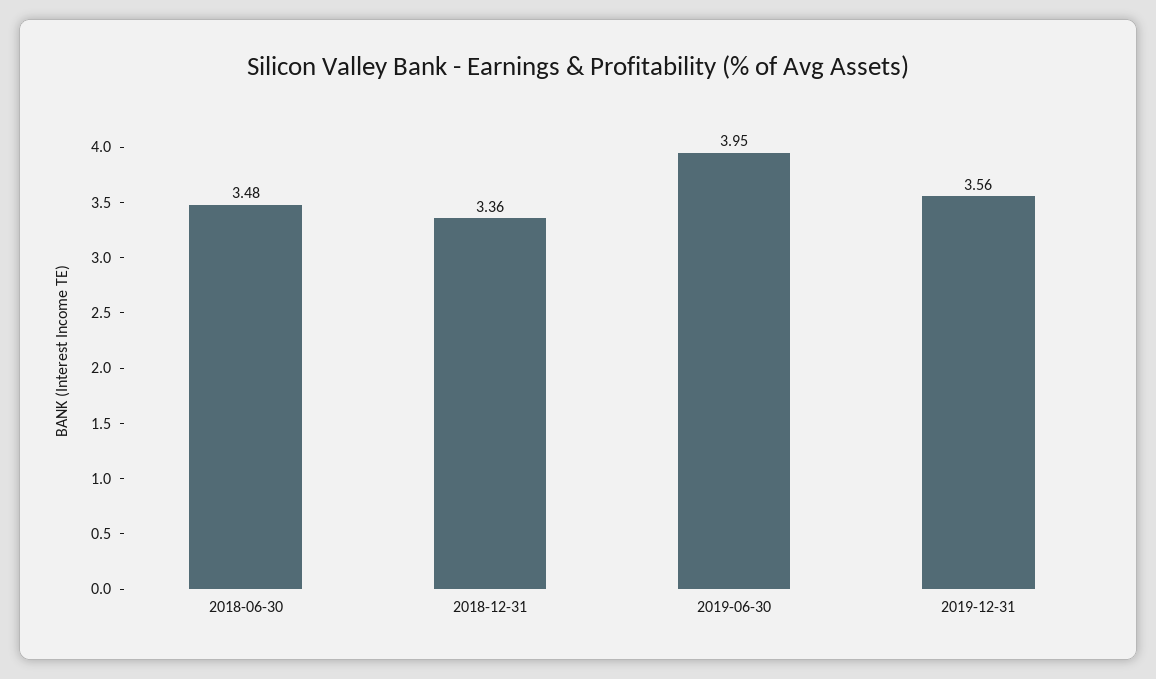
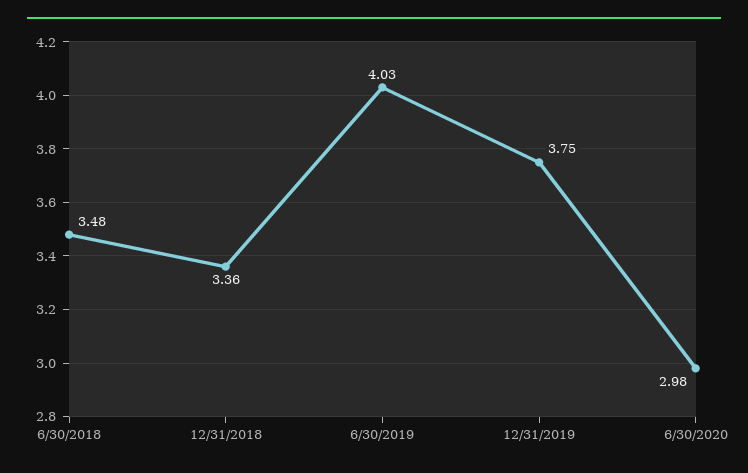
2019-06-30: 3.95 -> 4.03
2019-12-31: 3.56 -> 3.75
6/30/2020: none -> 2.98

